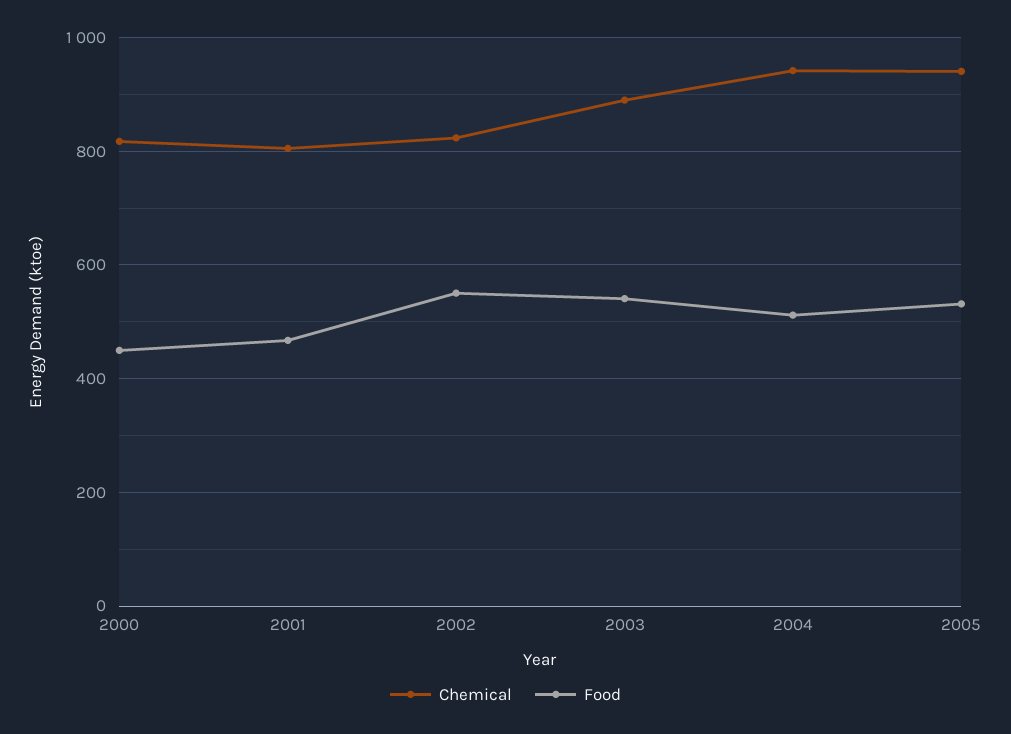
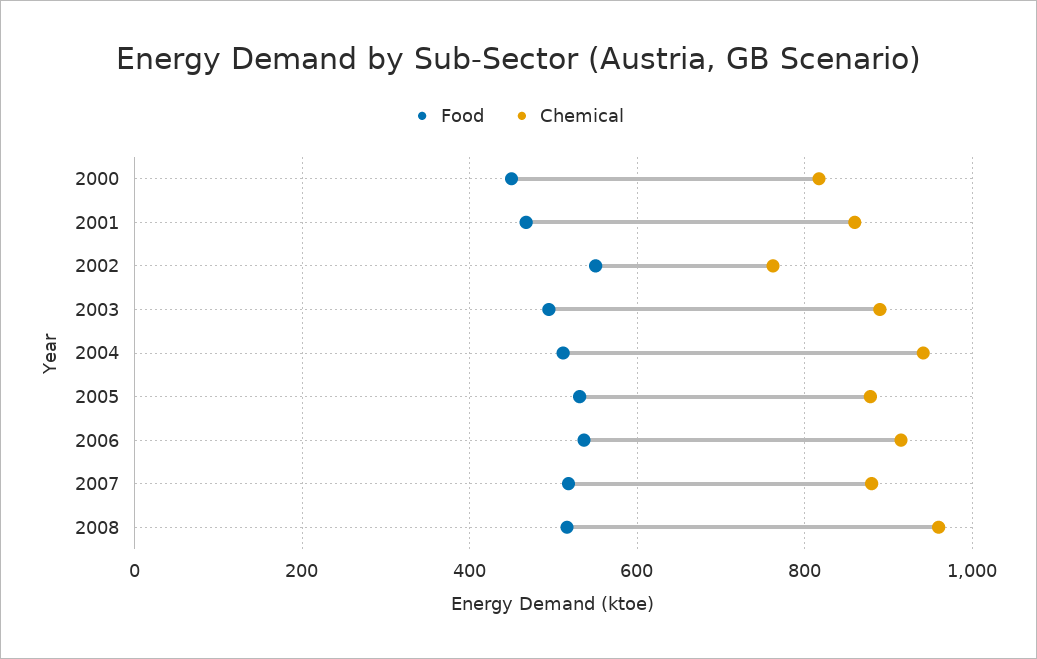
Chemical, 2001: 800 -> 860
Chemical, 2002: 820 -> 760
Food, 2003: 540 -> 500
Chemical, 2005: 940 -> 880
Food, 2006: none -> 540
Chemical, 2006: none -> 920
Food, 2007: none -> 520
Chemical, 2007: none -> 880
Food, 2008: none -> 520
Chemical, 2008: none -> 960

